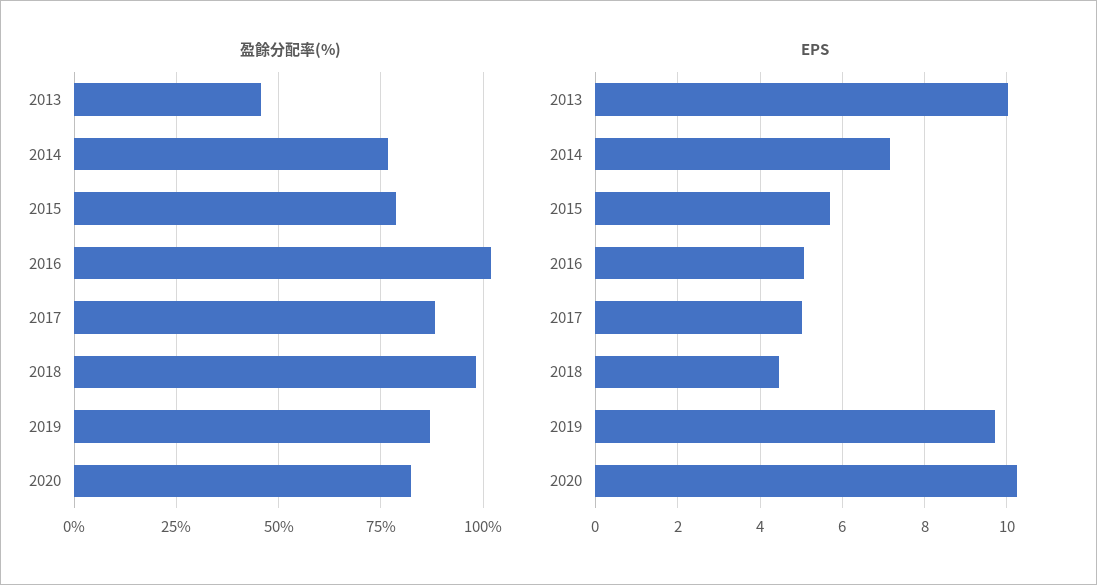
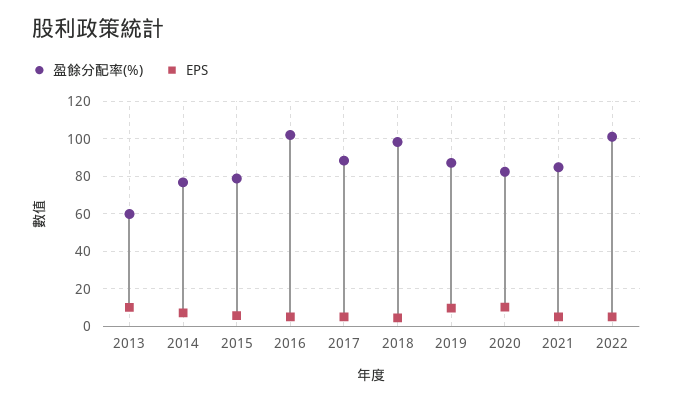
盈餘分配率(%), 2013: 45 -> 60
盈餘分配率(%), 2021: none -> 85
EPS, 2021: none -> 5
盈餘分配率(%), 2022: none -> 100
EPS, 2022: none -> 5

